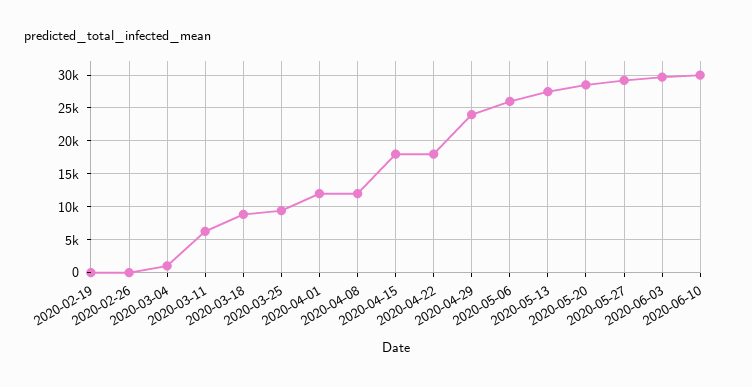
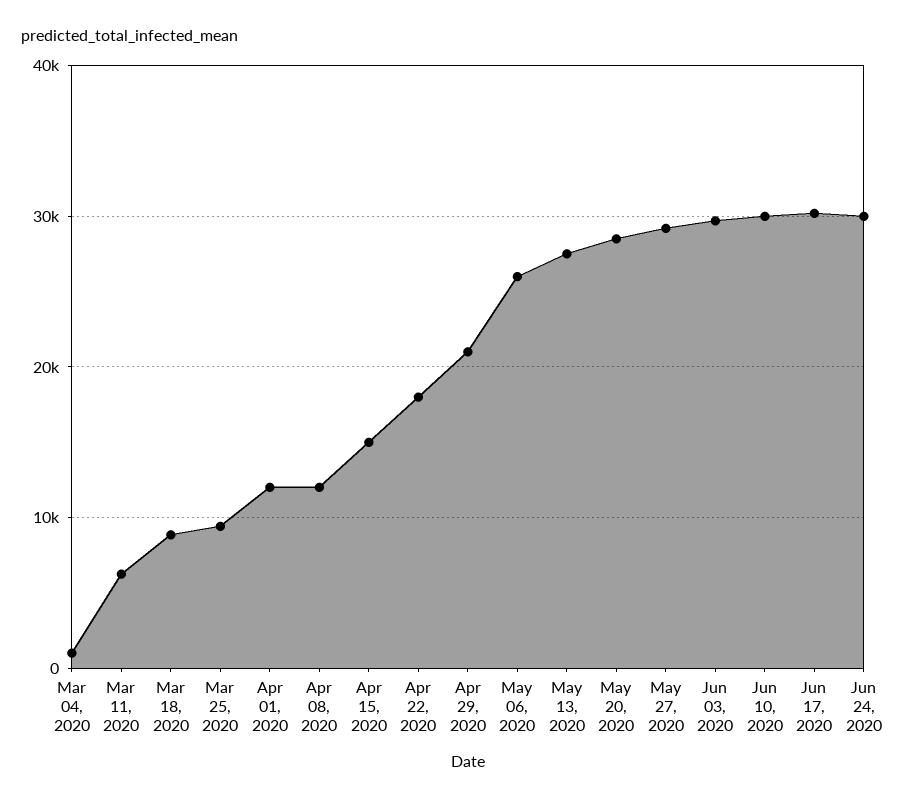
2020-02-19: 0 -> none
2020-02-26: 0 -> none
2020-04-15: 18000 -> 15000
2020-04-29: 24000 -> 21000
Jun 17, 2020: none -> 30000
Jun 24, 2020: none -> 30000

